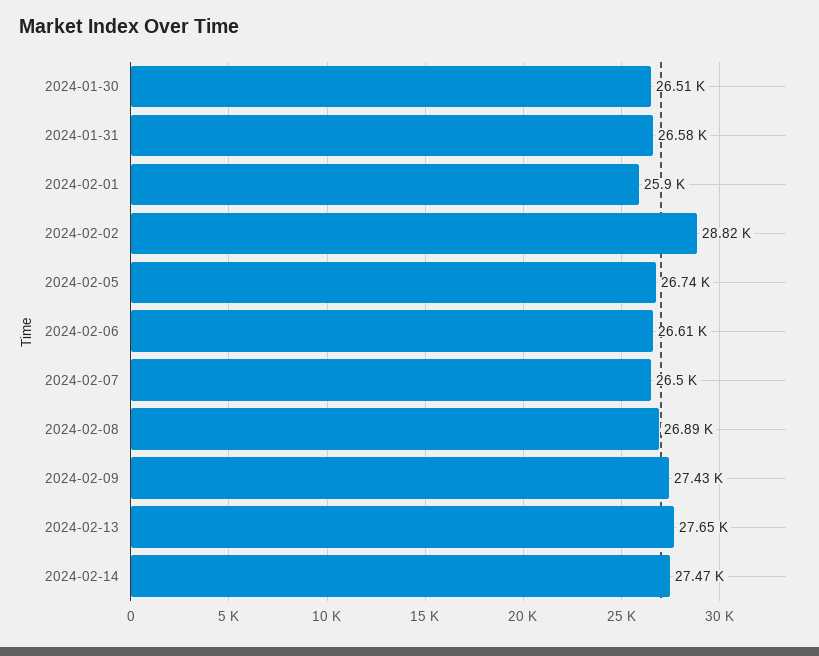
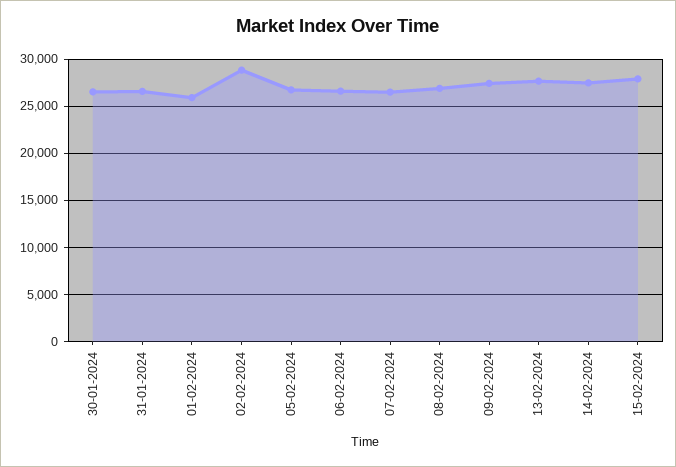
15-02-2024: none -> 28000

